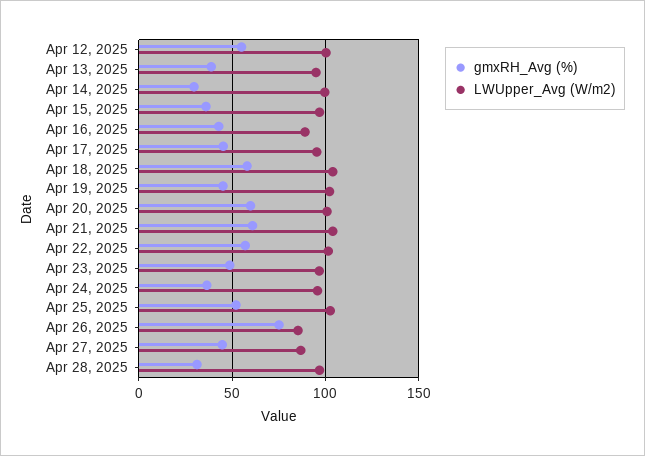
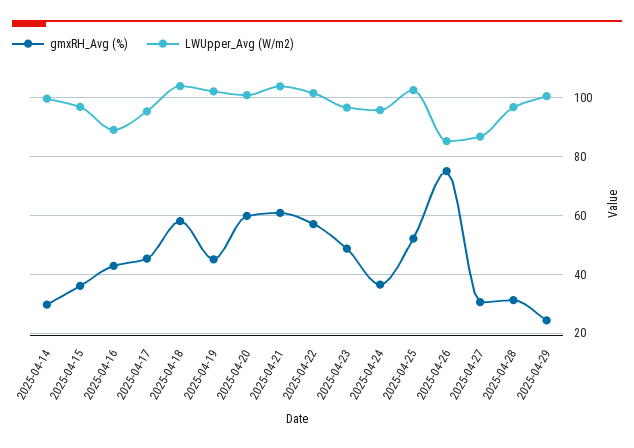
gmxRH_Avg (%), Apr 12, 2025: 55 -> none
LWUpper_Avg (W/m2), Apr 12, 2025: 100 -> none
gmxRH_Avg (%), Apr 13, 2025: 40 -> none
LWUpper_Avg (W/m2), Apr 13, 2025: 95 -> none
gmxRH_Avg (%), Apr 27, 2025: 45 -> 30
gmxRH_Avg (%), 2025-04-29: none -> 25
LWUpper_Avg (W/m2), 2025-04-29: none -> 100

